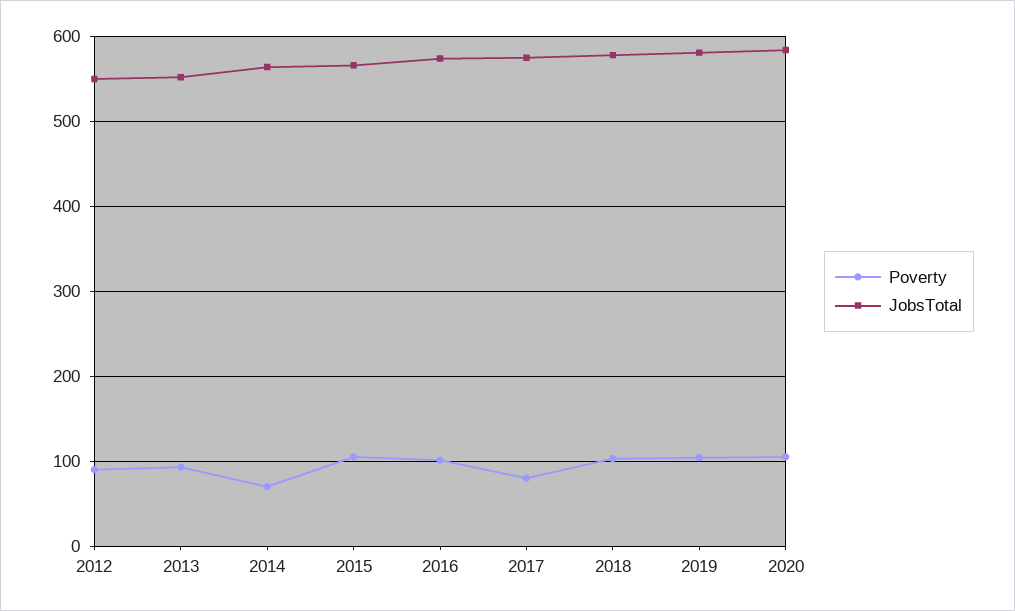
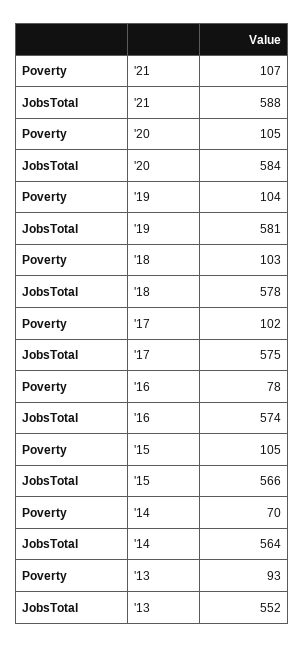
Poverty, 2012: 90 -> none
JobsTotal, 2012: 550 -> none
Poverty, 2016: 100 -> 78
Poverty, 2017: 80 -> 102
Poverty, '21: none -> 107
JobsTotal, '21: none -> 588

